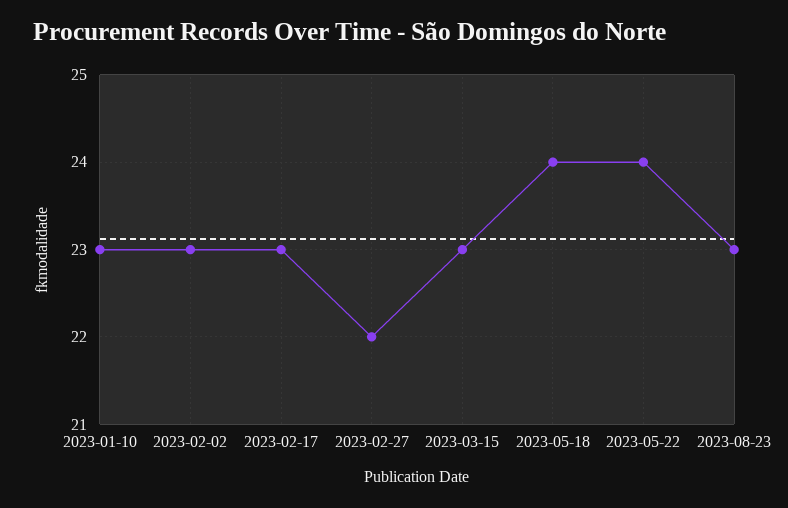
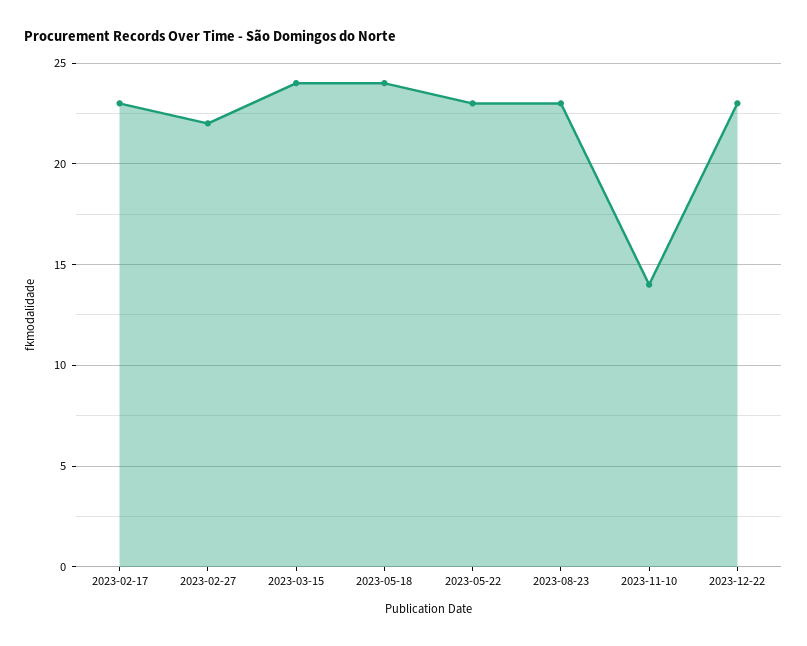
2023-01-10: 23 -> none
2023-02-02: 23 -> none
2023-03-15: 23 -> 24
2023-05-22: 24 -> 23
2023-11-10: none -> 14
2023-12-22: none -> 23

